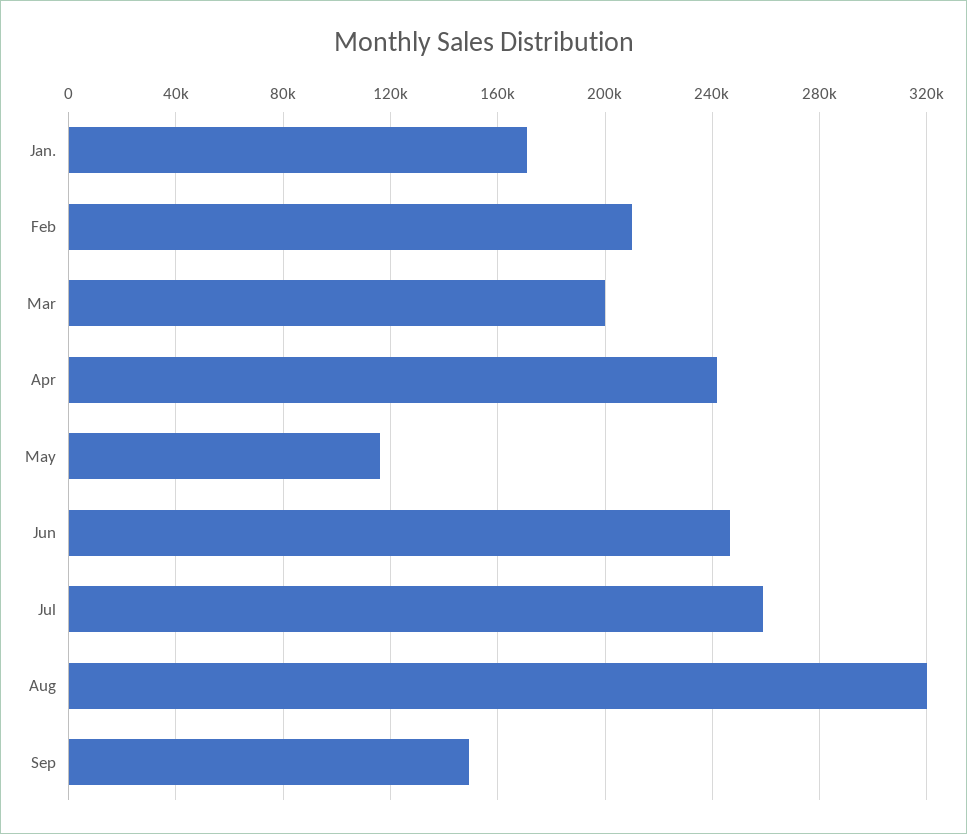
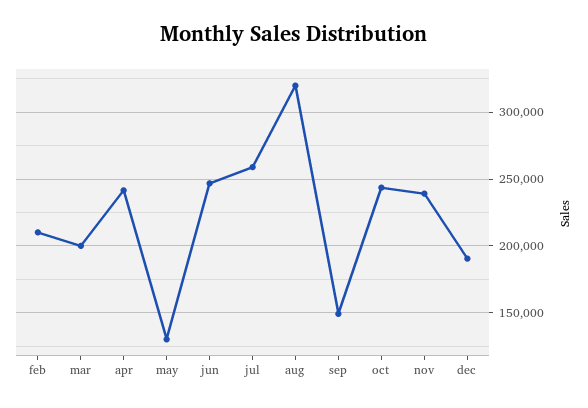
Jan.: 170000 -> none
May: 115000 -> 130000
oct: none -> 245000
nov: none -> 240000
dec: none -> 190000

